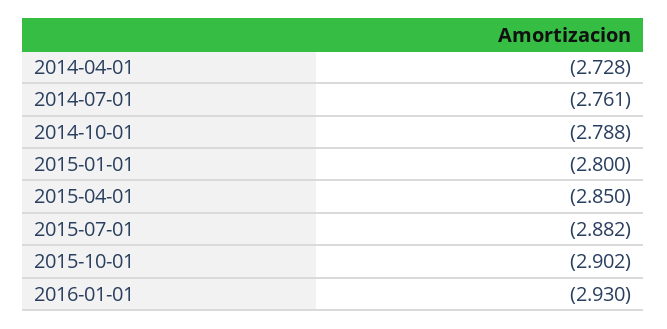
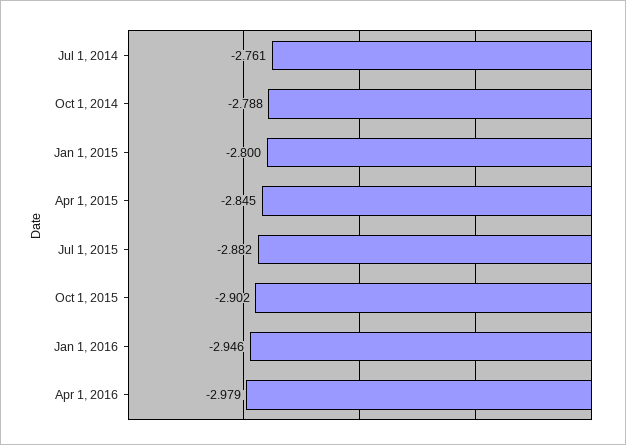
2014-04-01: -2.728 -> none
2015-04-01: -2.85 -> -2.845
2016-01-01: -2.93 -> -2.946
Apr 1, 2016: none -> -2.979

